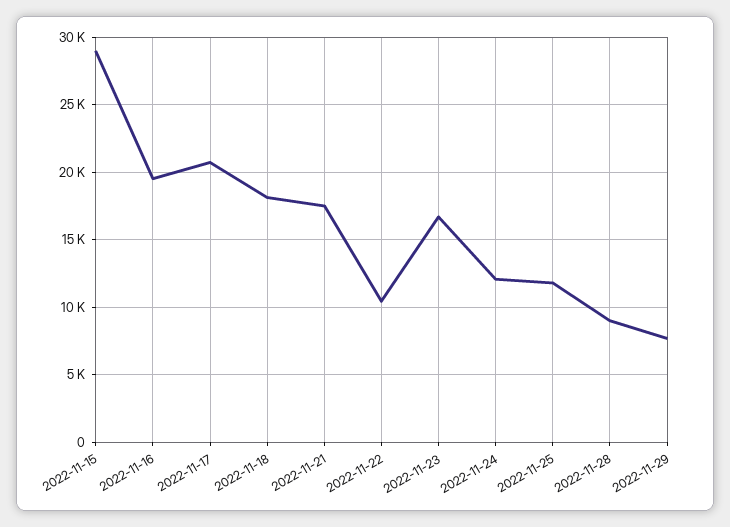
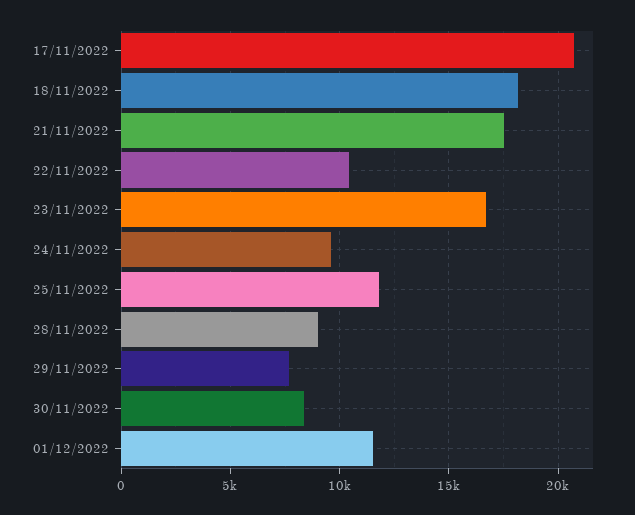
2022-11-15: 29000 -> none
2022-11-16: 19500 -> none
2022-11-24: 12000 -> 9500
30/11/2022: none -> 8500
01/12/2022: none -> 11500

